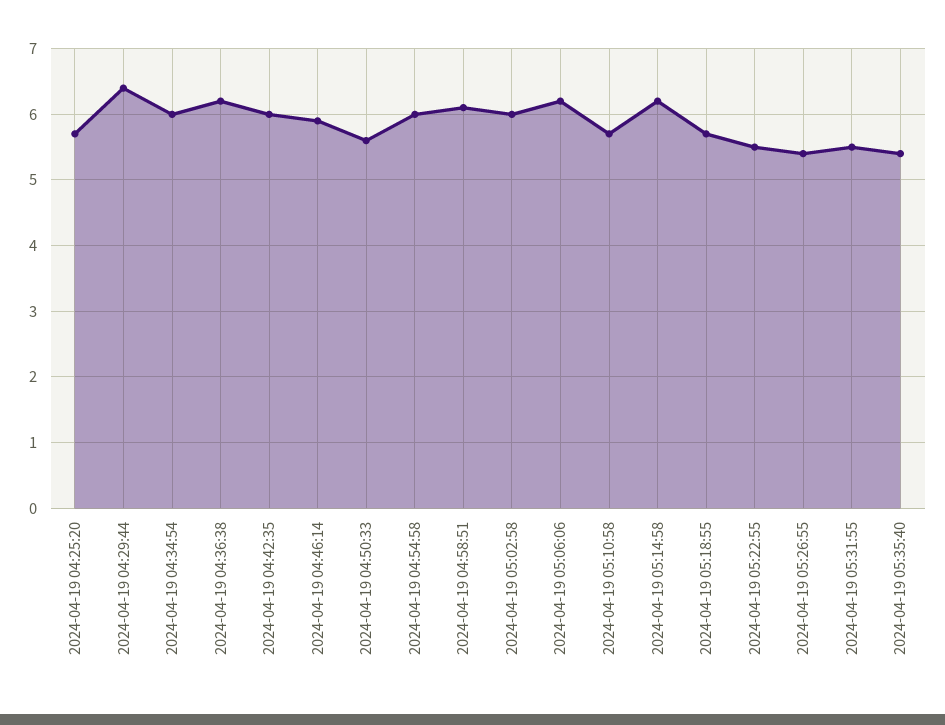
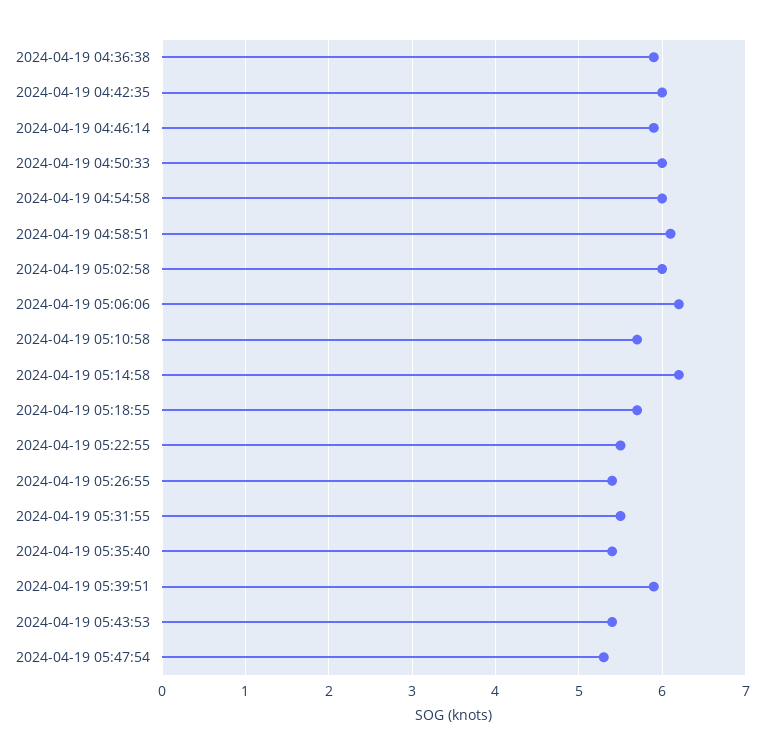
2024-04-19 04:25:20: 5.7 -> none
2024-04-19 04:29:44: 6.4 -> none
2024-04-19 04:34:54: 6 -> none
2024-04-19 04:36:38: 6.2 -> 5.9
2024-04-19 04:50:33: 5.6 -> 6
2024-04-19 05:39:51: none -> 5.9
2024-04-19 05:43:53: none -> 5.4
2024-04-19 05:47:54: none -> 5.3

